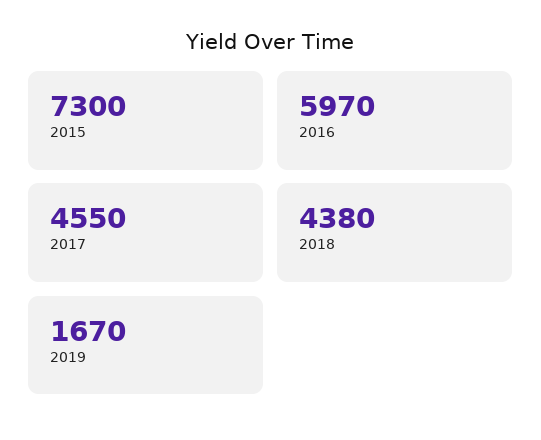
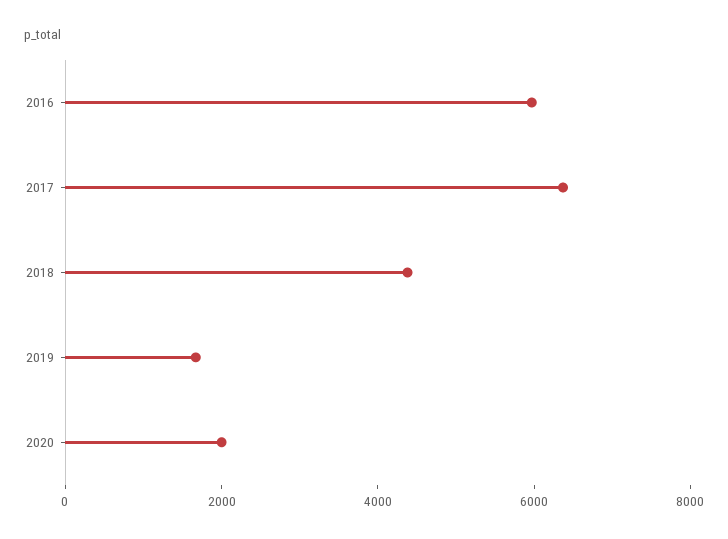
2015: 7300 -> none
2017: 4550 -> 6500
2020: none -> 2000

